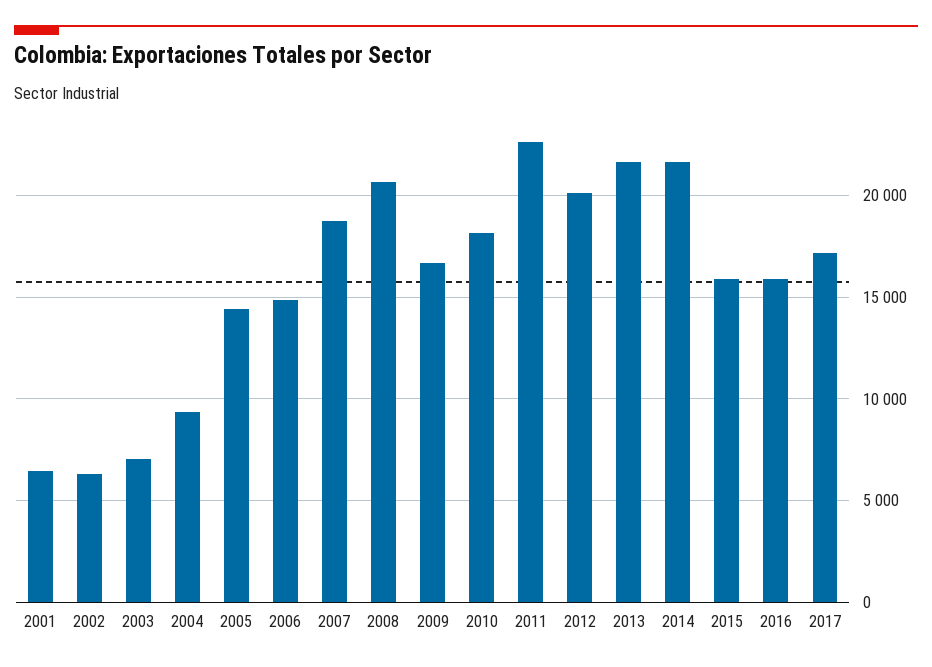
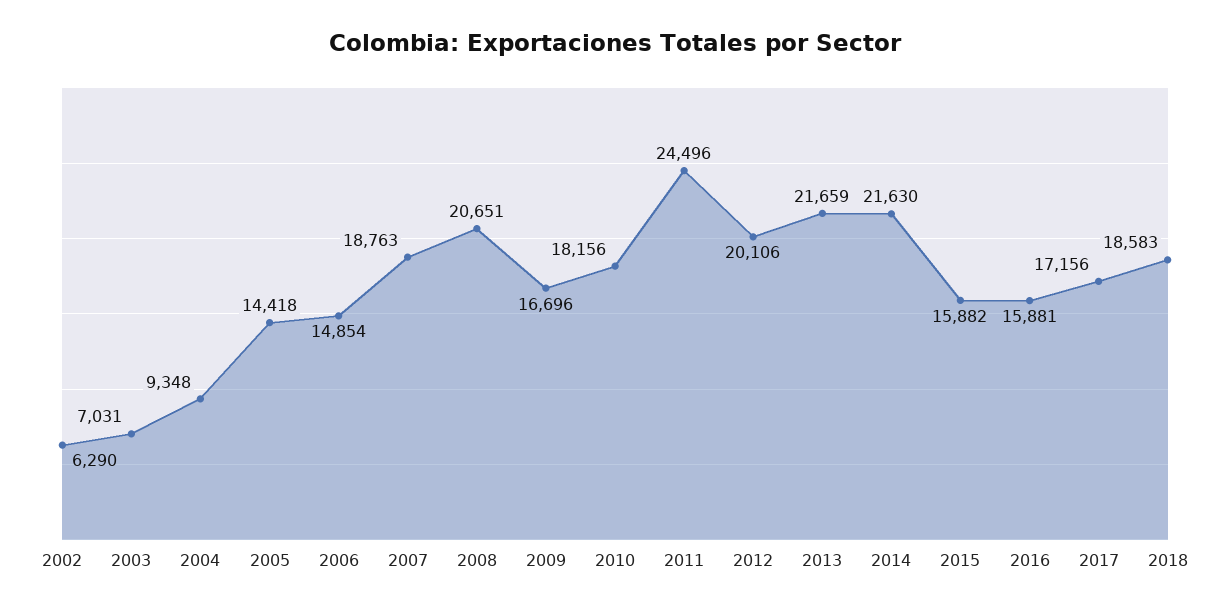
2001: 6500 -> none
2011: 22500 -> 24496
2018: none -> 18583

